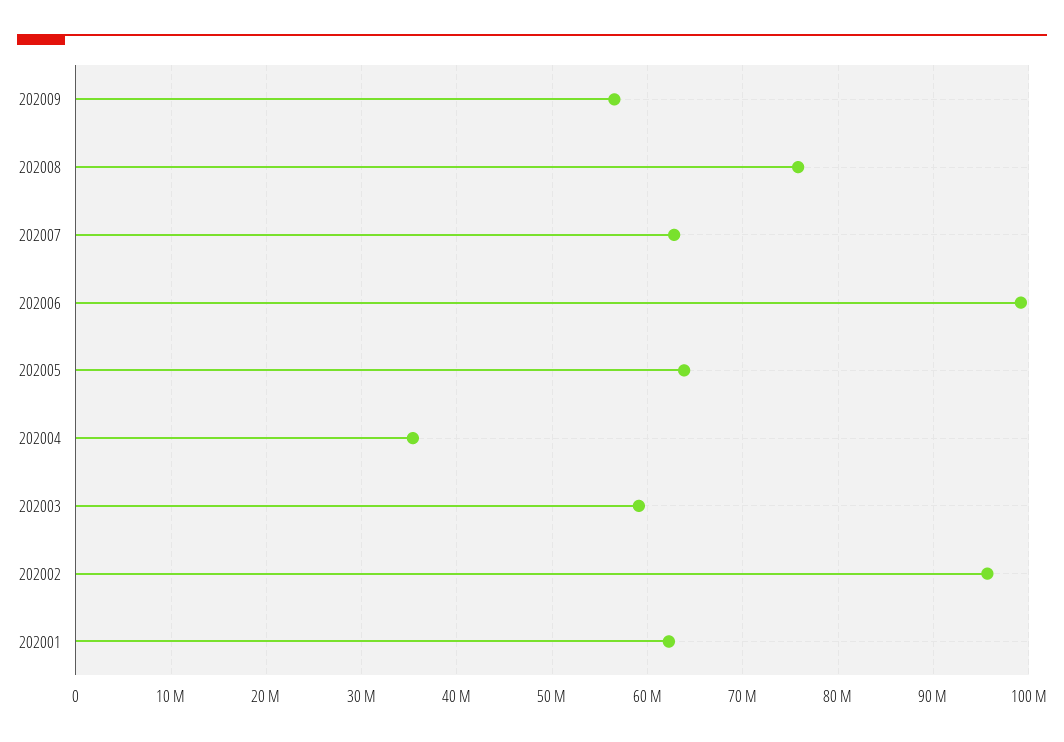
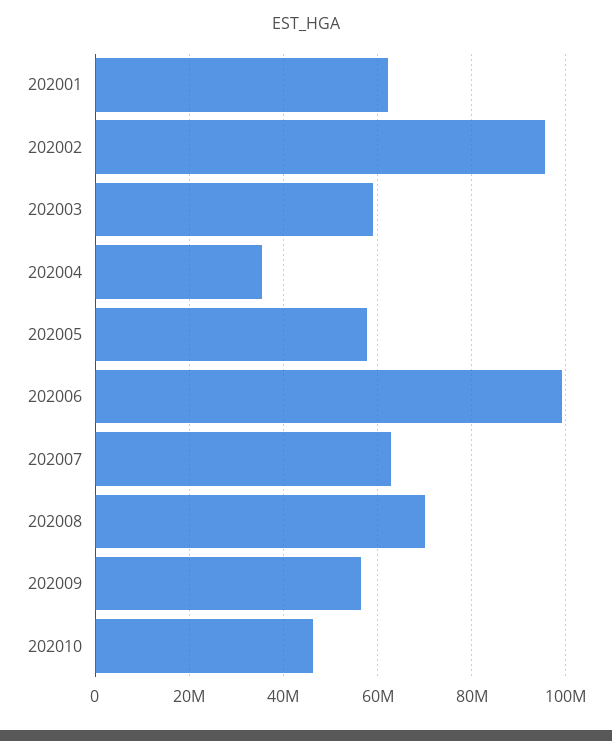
202008: 76000000 -> 70000000
202005: 64000000 -> 58000000
202010: none -> 46000000

